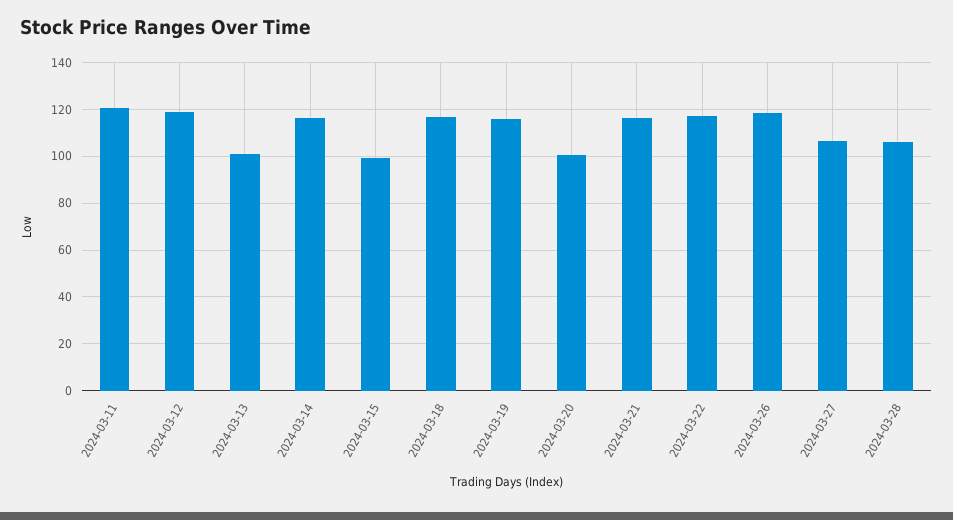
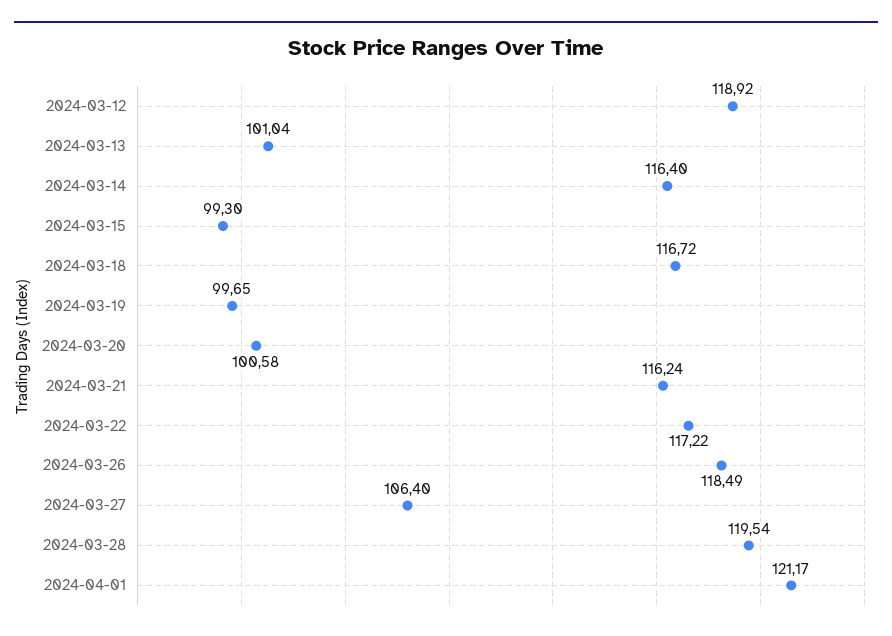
2024-03-11: 120 -> none
2024-03-19: 115 -> 99.65
2024-03-28: 105 -> 119.54
2024-04-01: none -> 121.17

